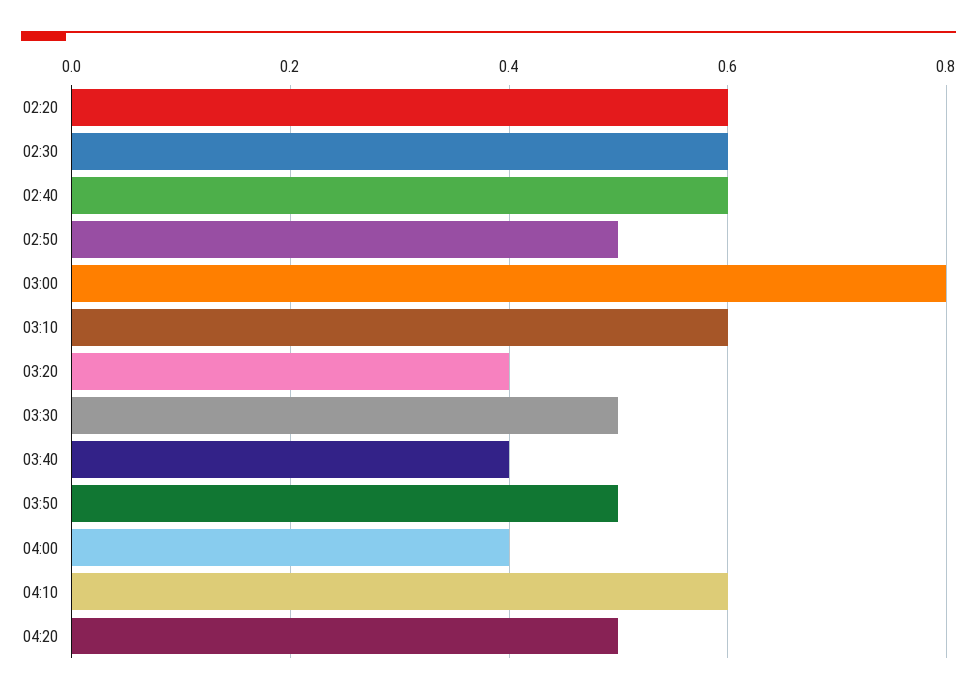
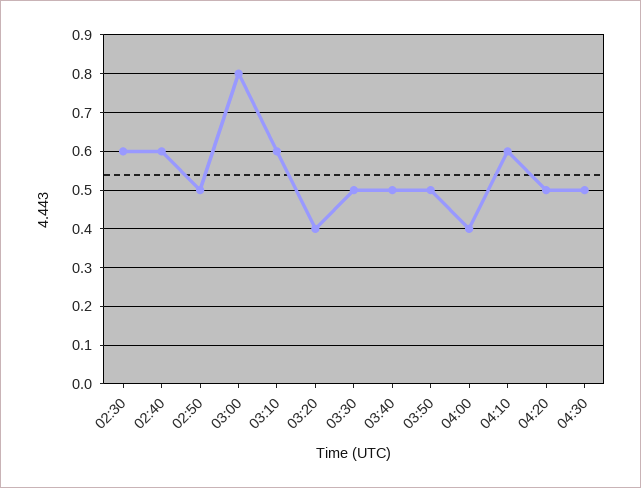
02:20: 0.6 -> none
03:40: 0.4 -> 0.5
04:30: none -> 0.5

